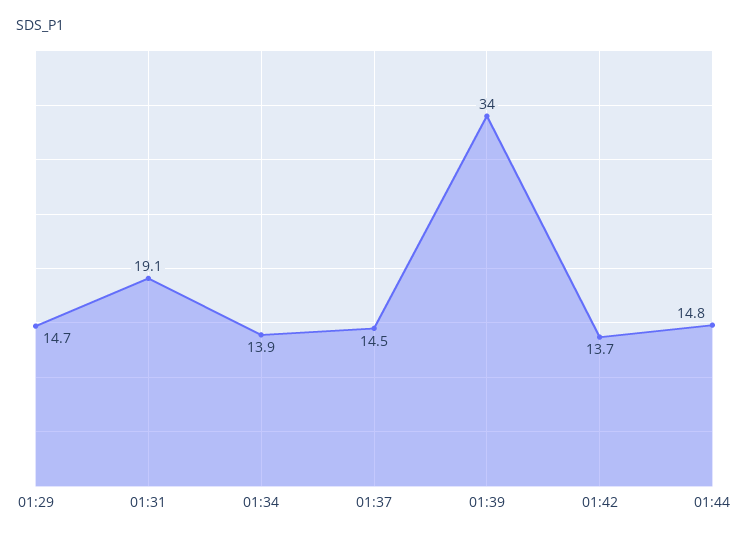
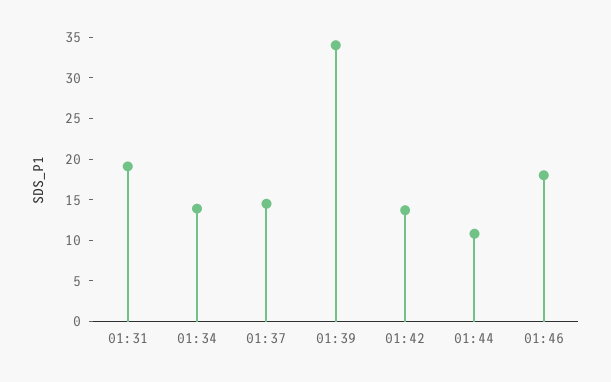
01:29: 14.7 -> none
01:44: 14.8 -> 11
01:46: none -> 18

